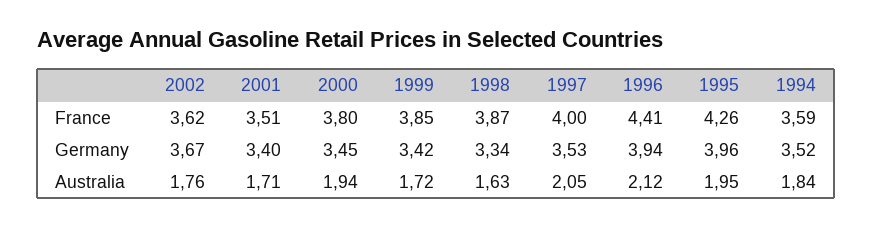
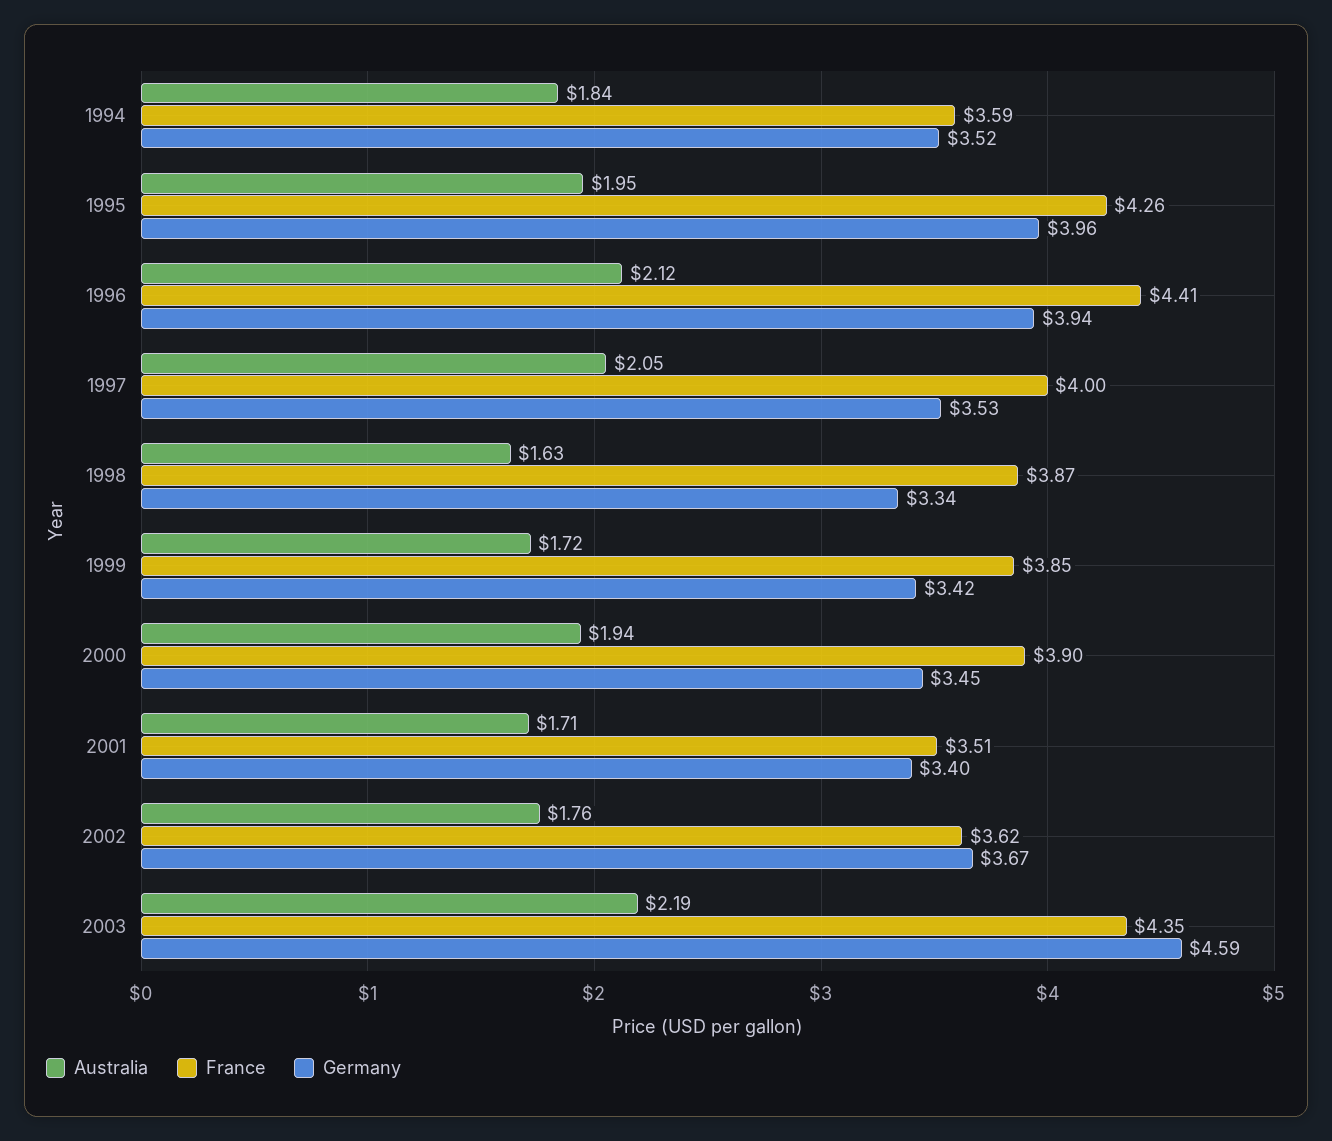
France, 2000: 3.8 -> 3.9
Australia, 2003: none -> 2.19
France, 2003: none -> 4.35
Germany, 2003: none -> 4.59

